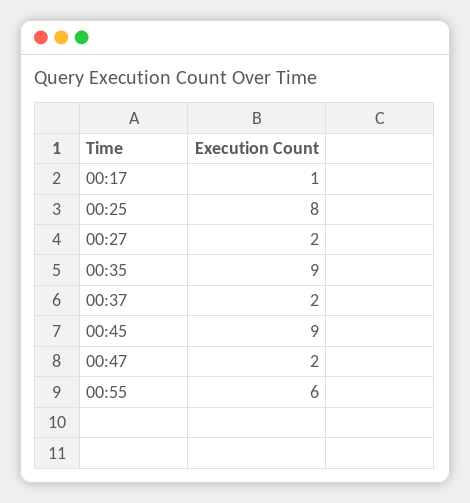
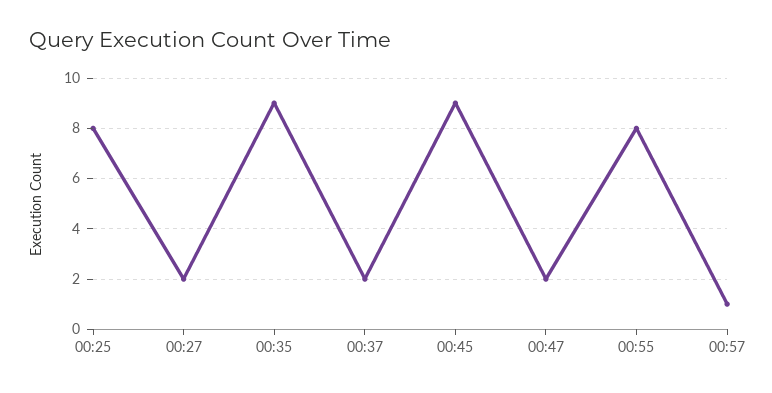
00:17: 1 -> none
00:55: 6 -> 8
00:57: none -> 1

